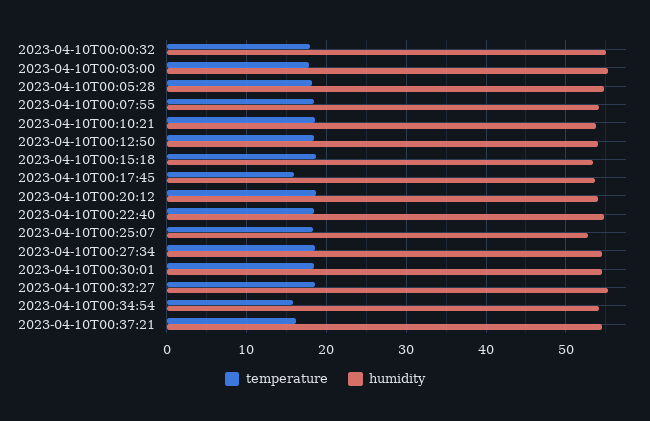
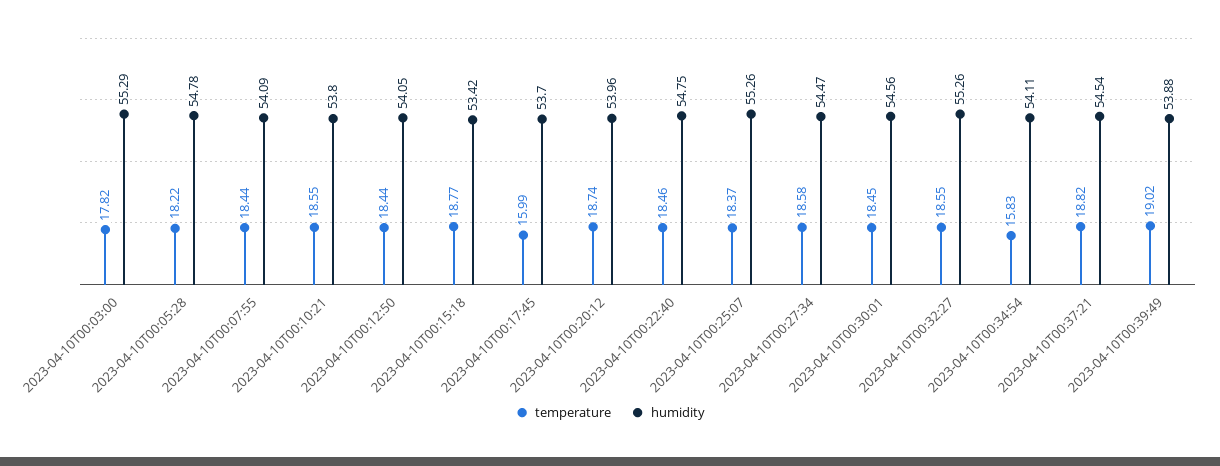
temperature, 2023-04-10T00:00:32: 18 -> none
humidity, 2023-04-10T00:00:32: 55 -> none
humidity, 2023-04-10T00:25:07: 53 -> 55.26
temperature, 2023-04-10T00:37:21: 16 -> 18.82
temperature, 2023-04-10T00:39:49: none -> 19.02
humidity, 2023-04-10T00:39:49: none -> 53.88

